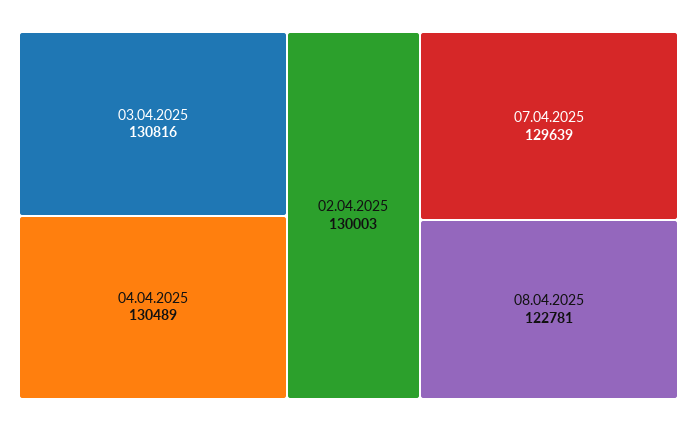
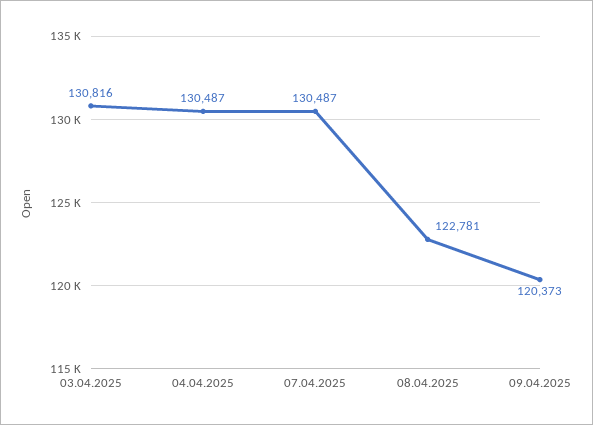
04.04.2025: 130489 -> 130487
02.04.2025: 130003 -> none
07.04.2025: 129639 -> 130487
09.04.2025: none -> 120373

